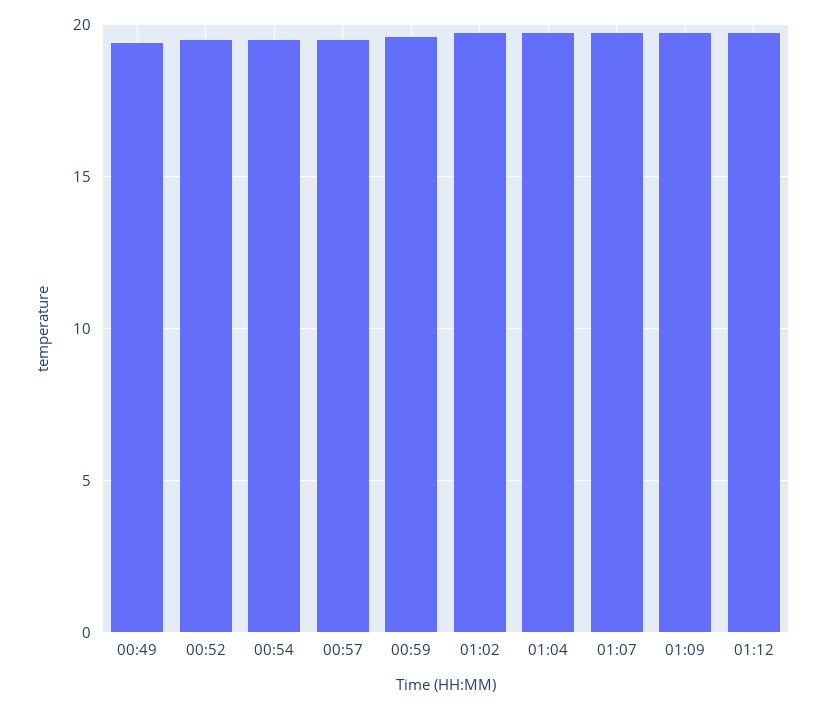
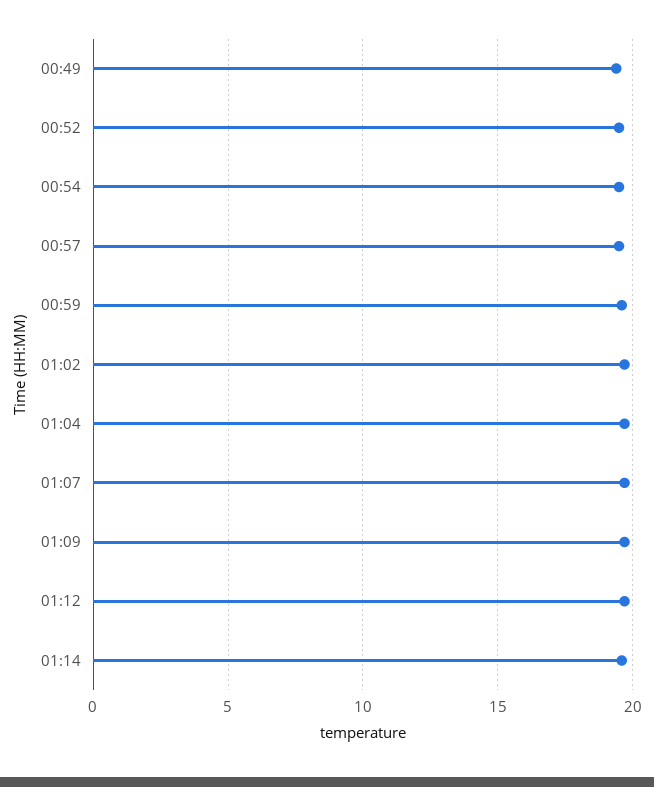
01:14: none -> 19.5

